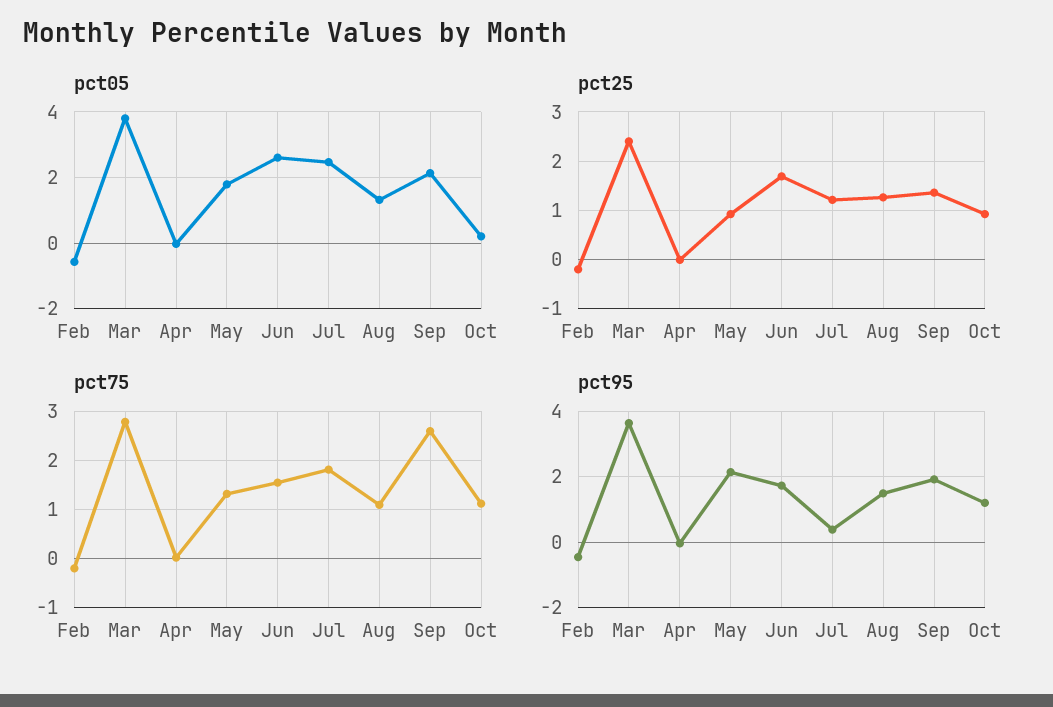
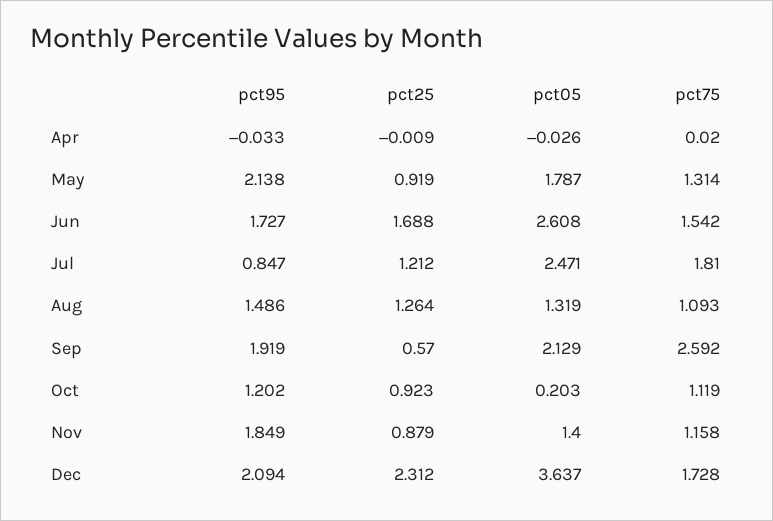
pct05, Feb: -0.6 -> none
pct05, Mar: 3.8 -> none
pct25, Feb: -0.2 -> none
pct25, Mar: 2.4 -> none
pct25, Sep: 1.4 -> 0.57
pct75, Feb: -0.2 -> none
pct75, Mar: 2.8 -> none
pct95, Feb: -0.4 -> none
pct95, Mar: 3.6 -> none
pct95, Jul: 0.4 -> 0.847
pct95, Nov: none -> 1.849
pct25, Nov: none -> 0.879
pct05, Nov: none -> 1.4
pct75, Nov: none -> 1.158
pct95, Dec: none -> 2.094
pct25, Dec: none -> 2.312
pct05, Dec: none -> 3.637
pct75, Dec: none -> 1.728

